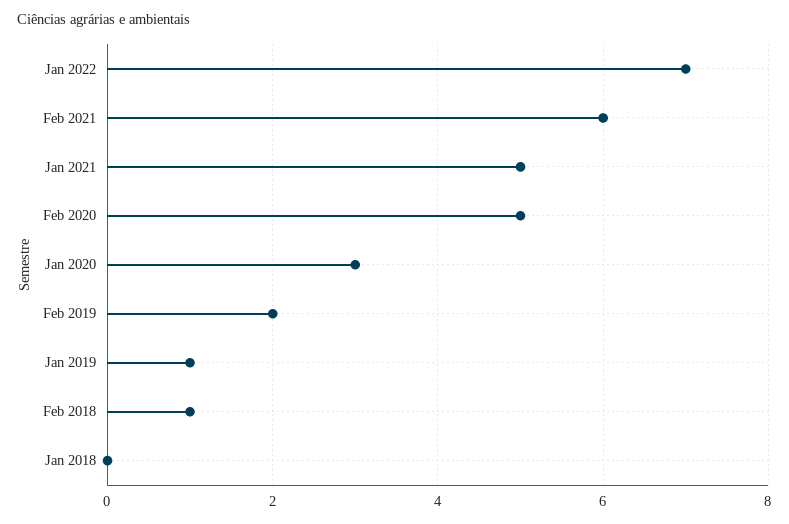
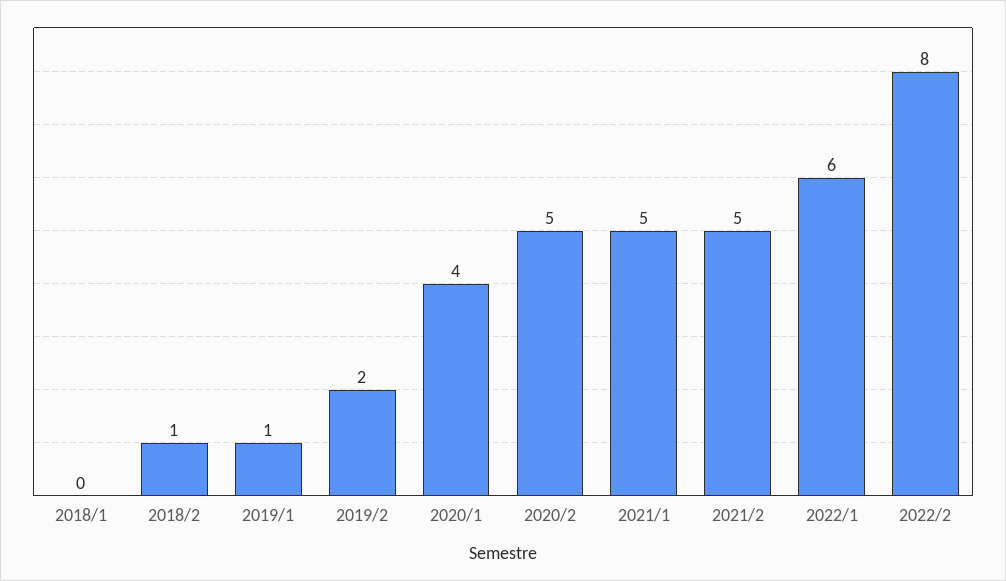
Jan 2022: 7 -> 6
Feb 2021: 6 -> 5
Jan 2020: 3 -> 4
2022/2: none -> 8

